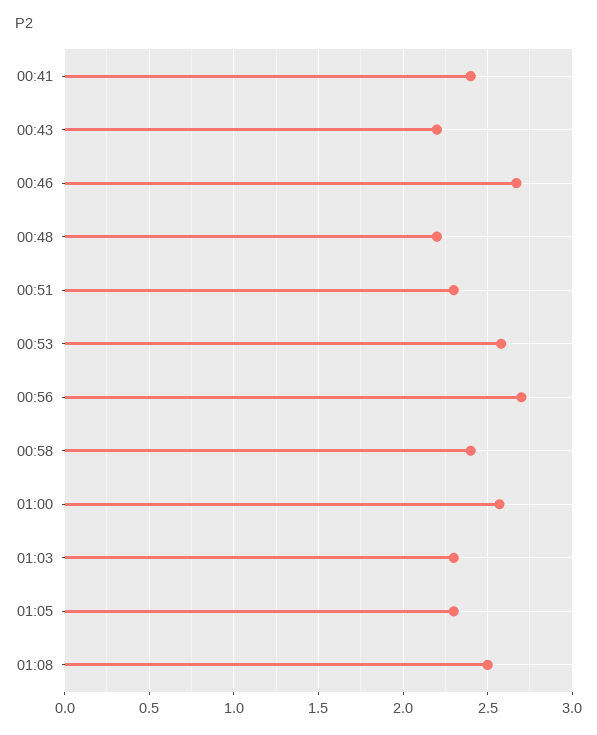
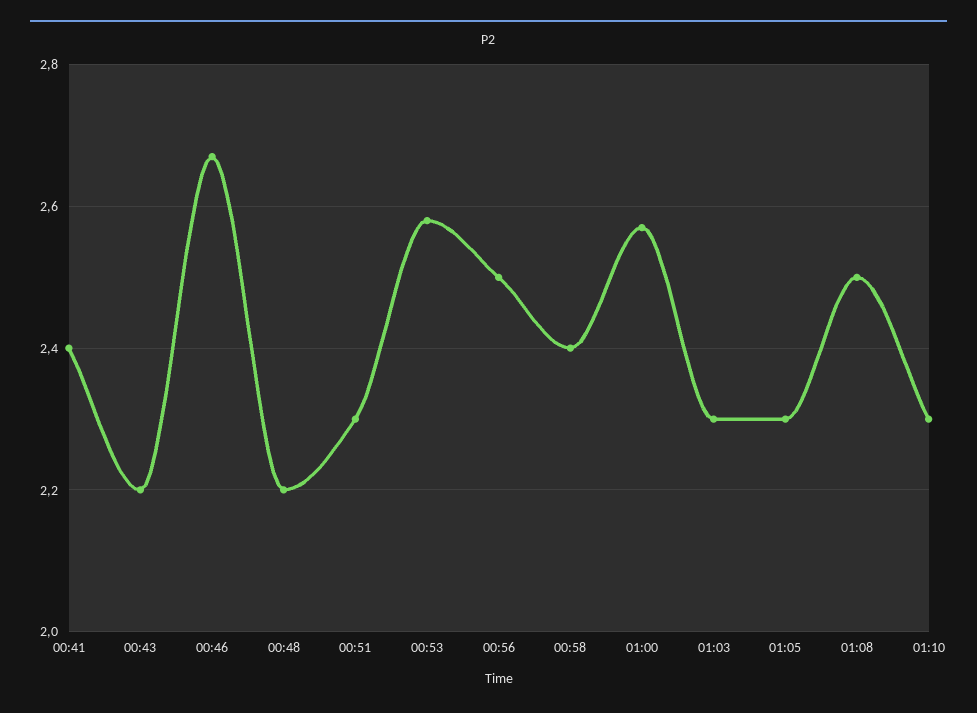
00:56: 2.7 -> 2.5
01:10: none -> 2.3

